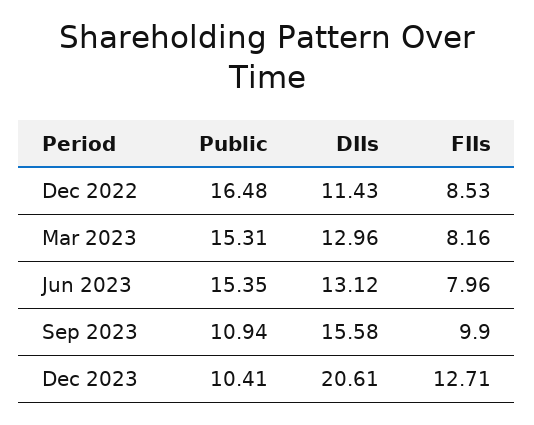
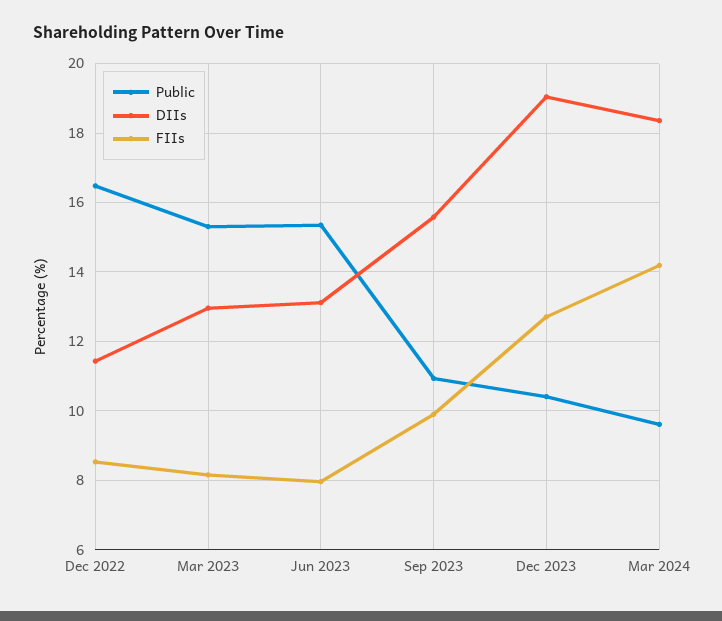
DIIs, Dec 2023: 20.61 -> 19
Public, Mar 2024: none -> 9.6
DIIs, Mar 2024: none -> 18.4
FIIs, Mar 2024: none -> 14.2

